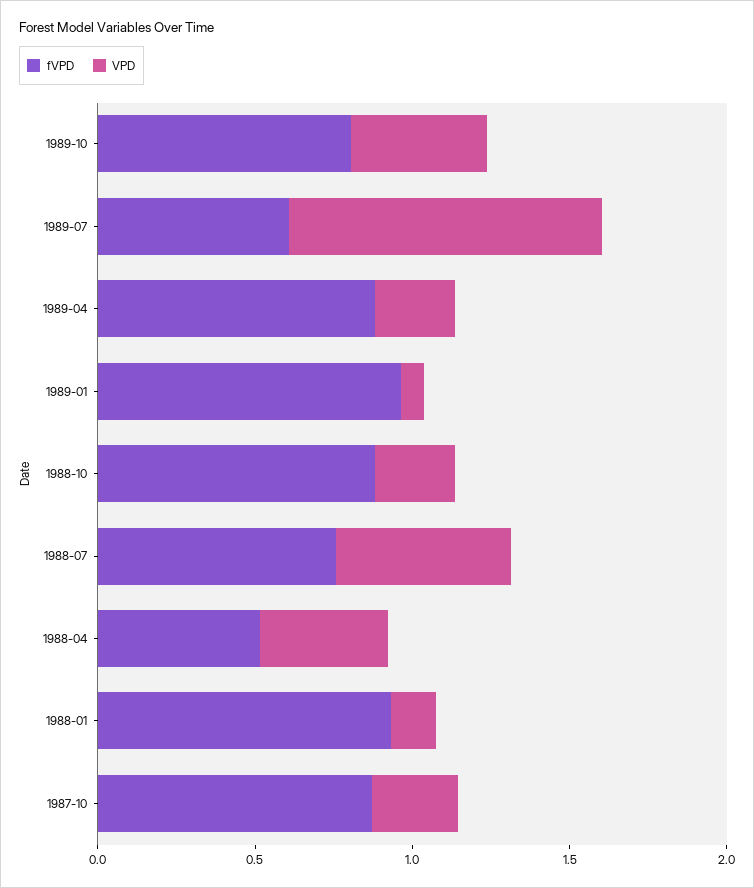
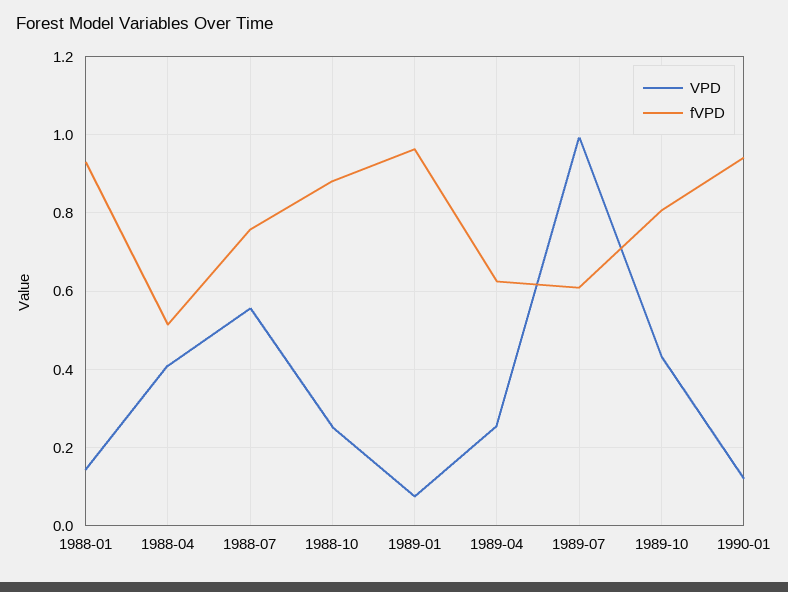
fVPD, 1989-04: 0.9 -> 0.62
fVPD, 1987-10: 0.9 -> none
VPD, 1987-10: 0.3 -> none
VPD, 1990-01: none -> 0.12
fVPD, 1990-01: none -> 0.94

